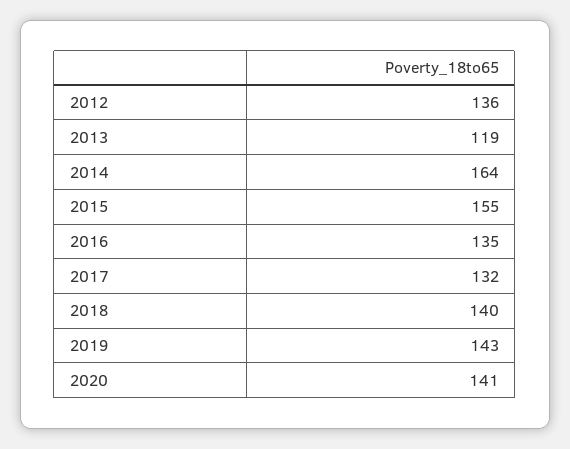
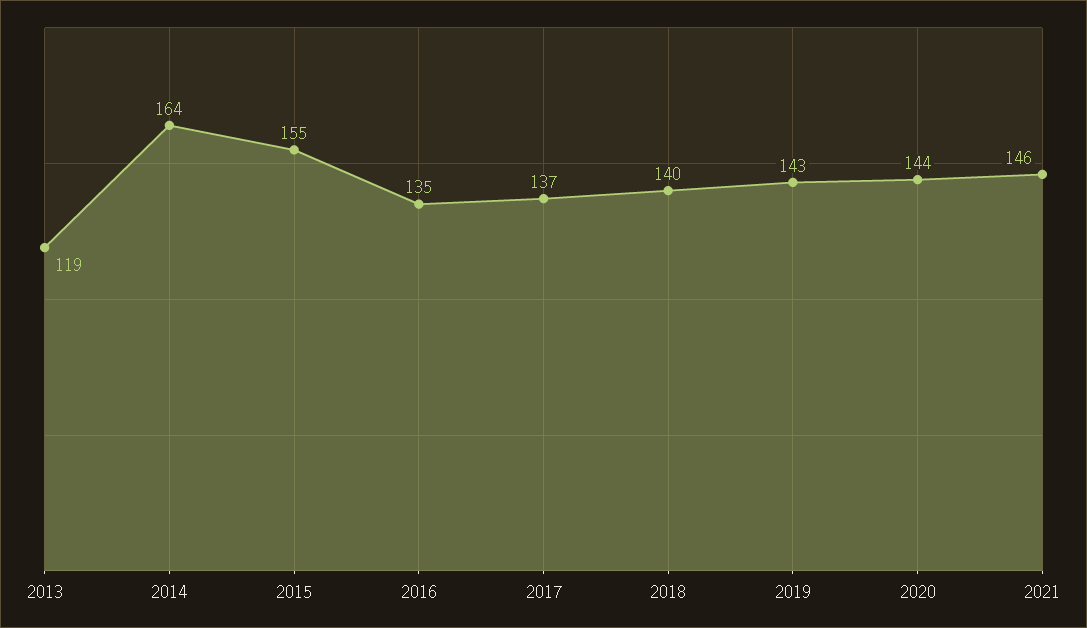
2012: 136 -> none
2017: 132 -> 137
2020: 141 -> 144
2021: none -> 146

